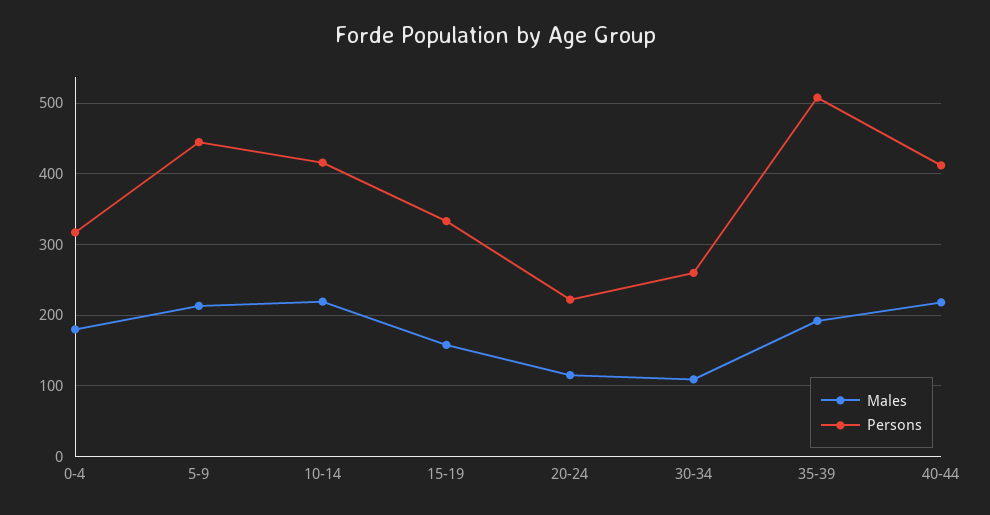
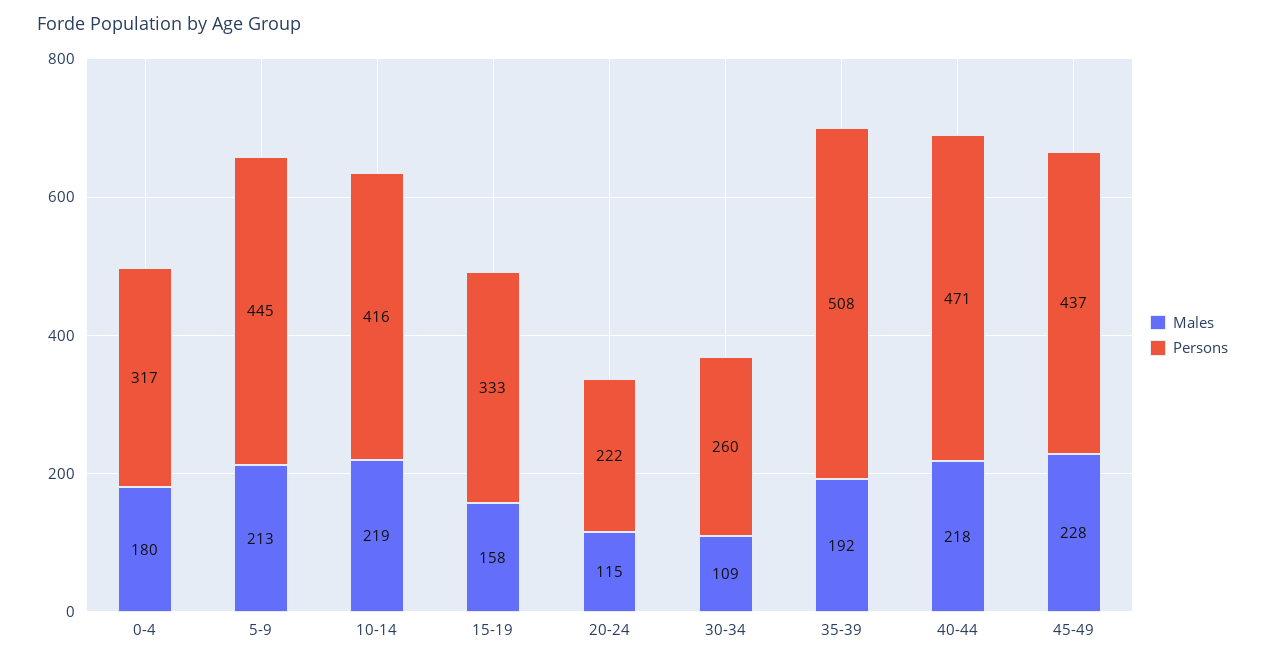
Persons, 40-44: 410 -> 471
Males, 45-49: none -> 228
Persons, 45-49: none -> 437

